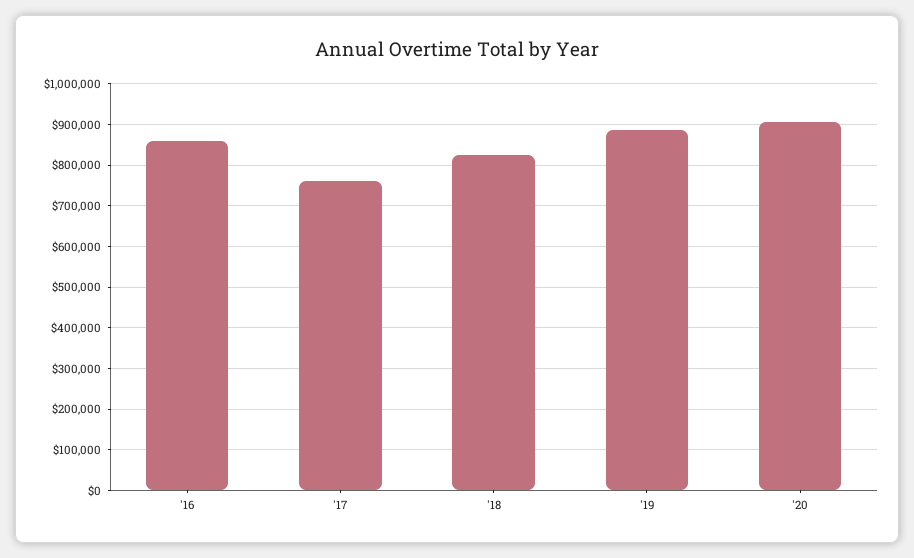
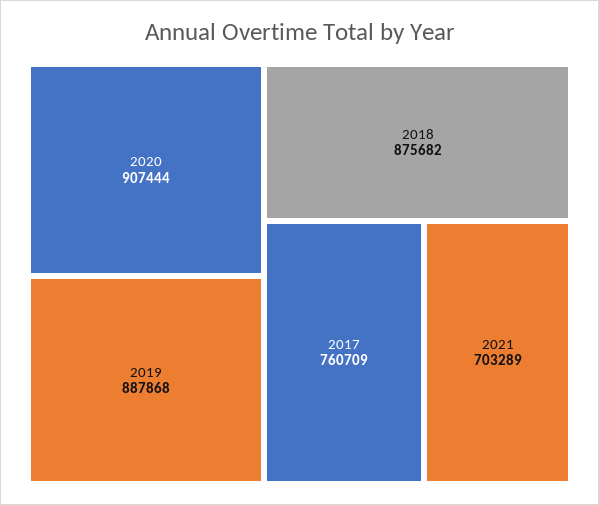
'16: 860000 -> none
'18: 820000 -> 875682
2021: none -> 703289

